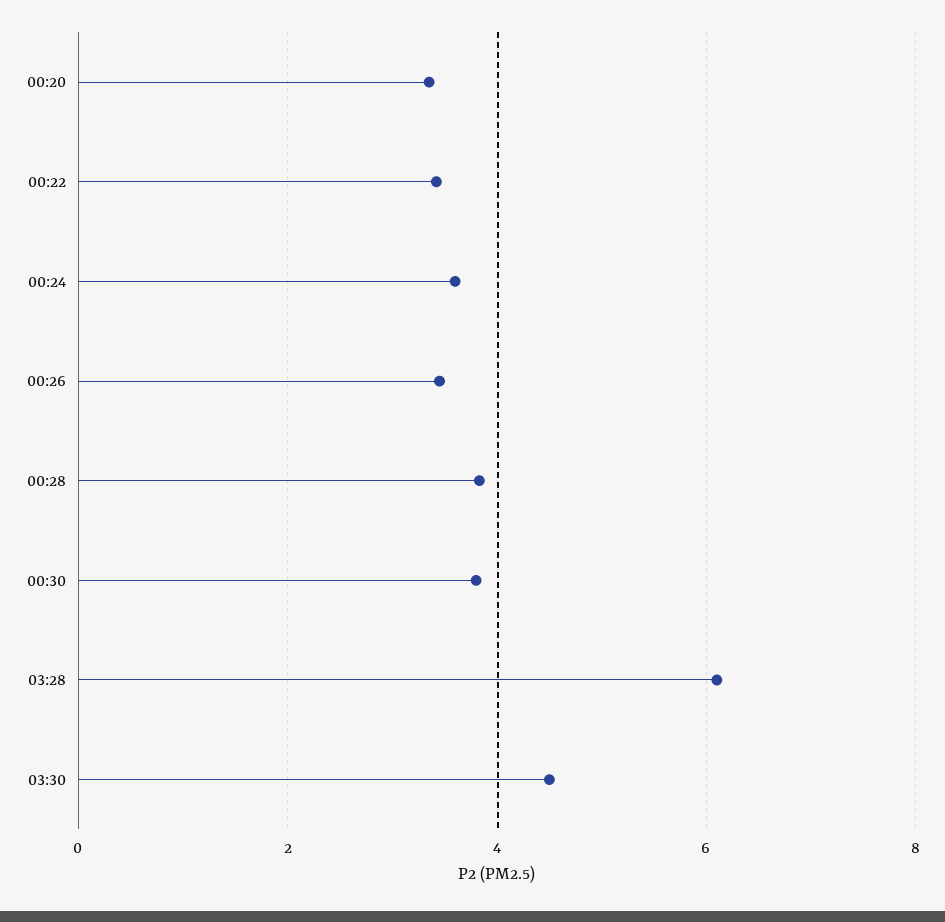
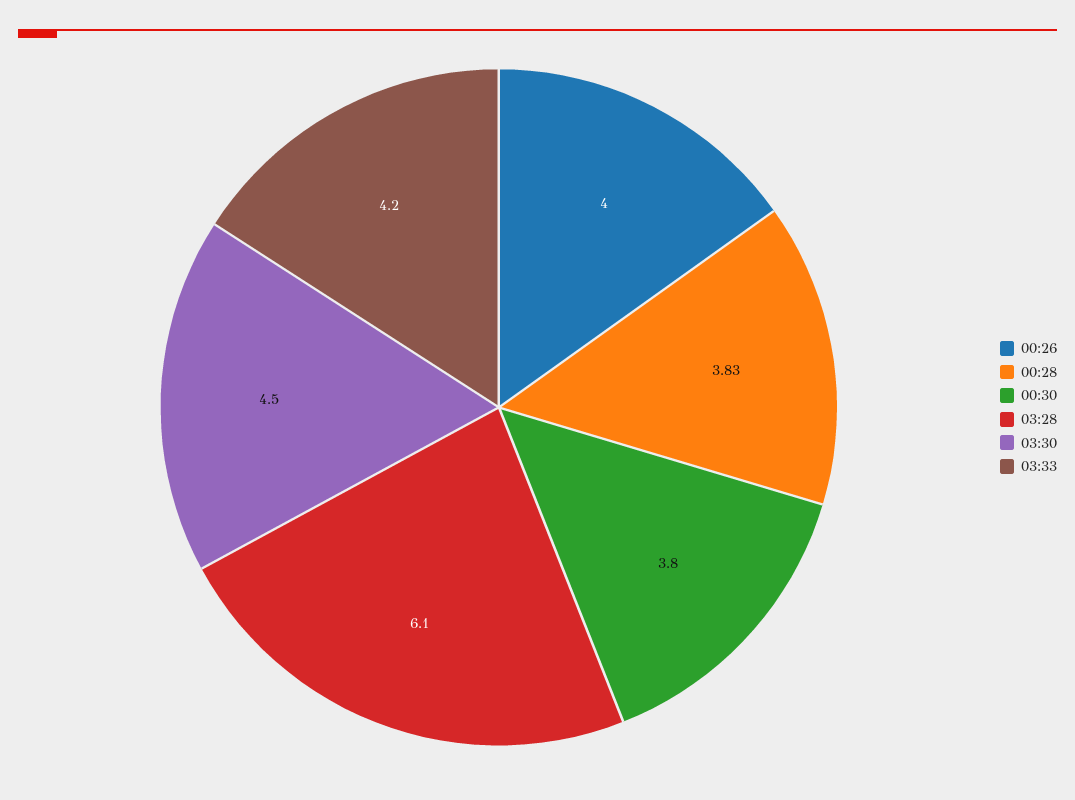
00:20: 3.4 -> none
00:22: 3.4 -> none
00:24: 3.6 -> none
00:26: 3.4 -> 4
03:33: none -> 4.2

